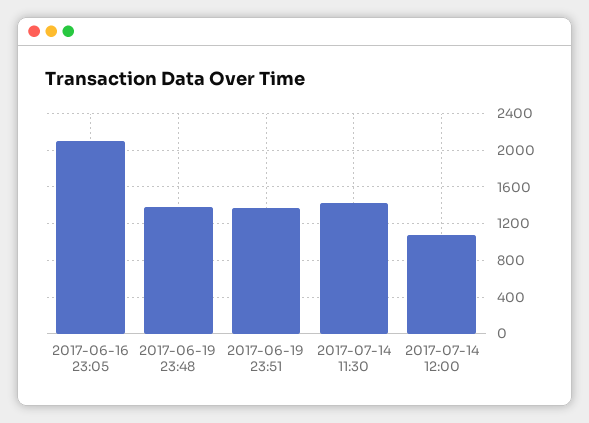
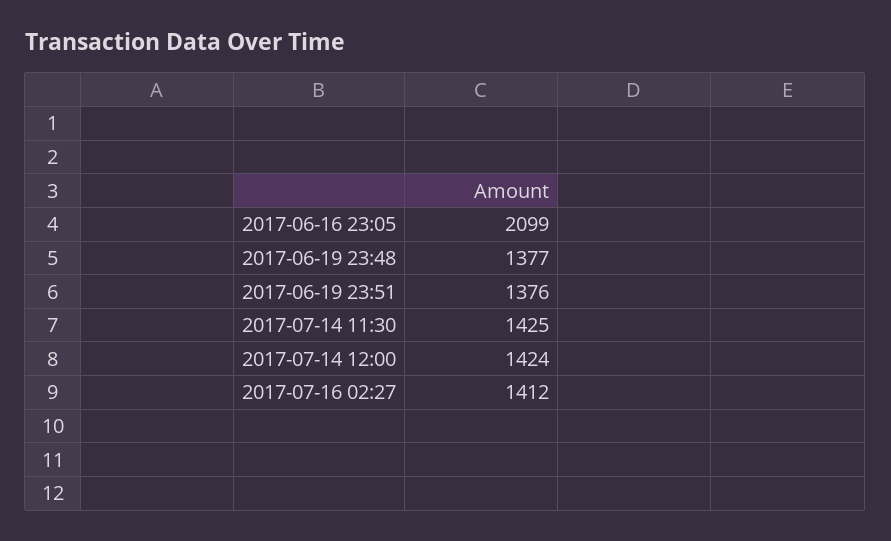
2017-07-14 12:00: 1100 -> 1424
2017-07-16 02:27: none -> 1412

